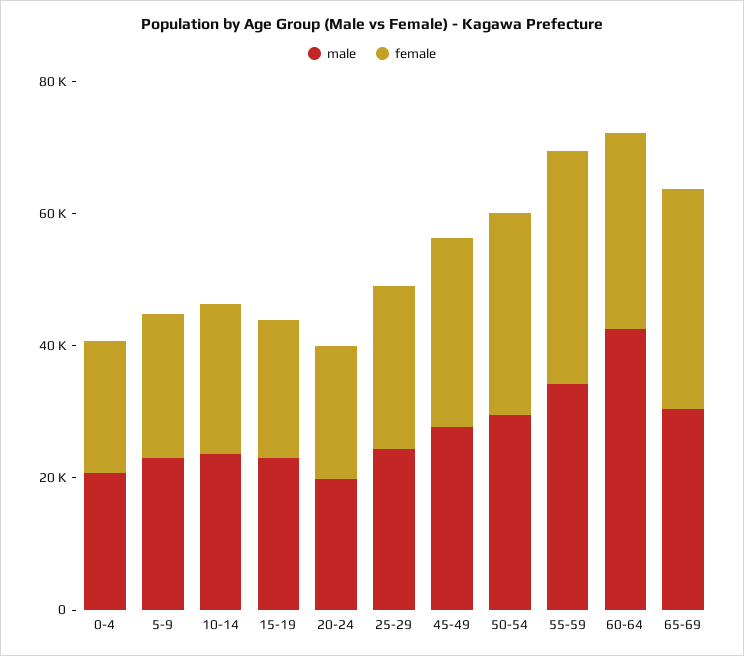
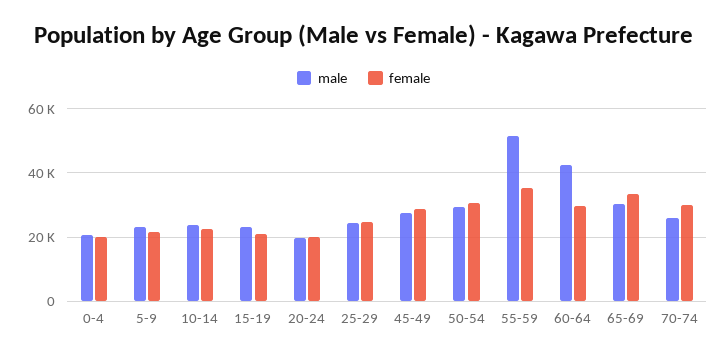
male, 55-59: 35000 -> 52000
male, 70-74: none -> 26000
female, 70-74: none -> 30000

